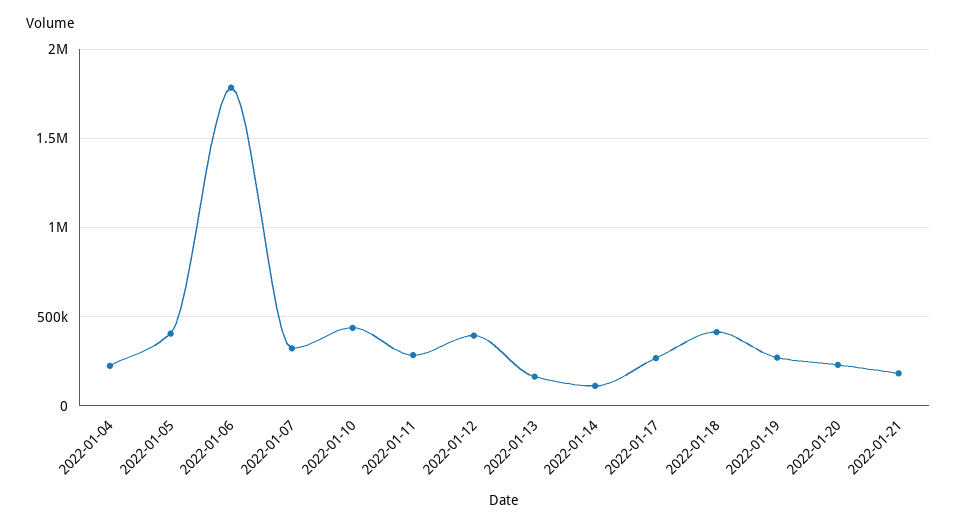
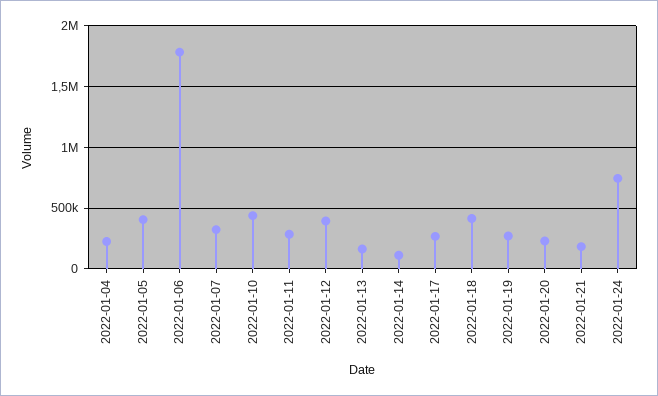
2022-01-24: none -> 750000

